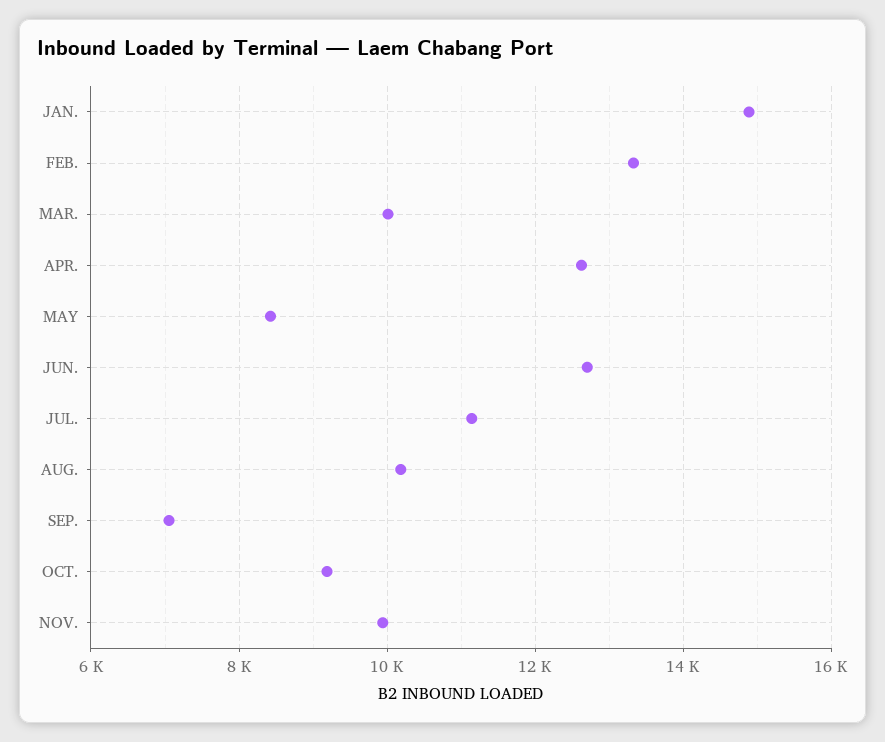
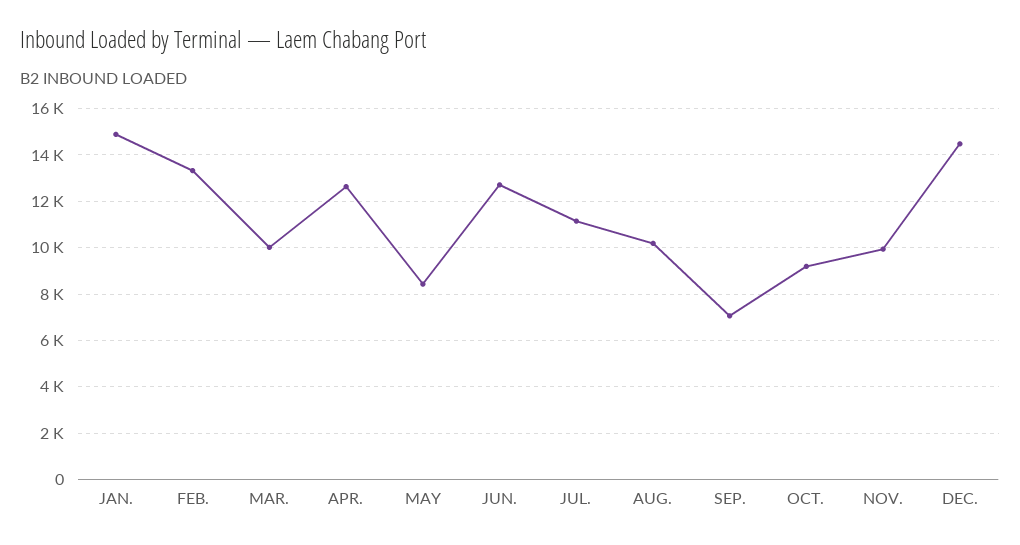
DEC.: none -> 14500

